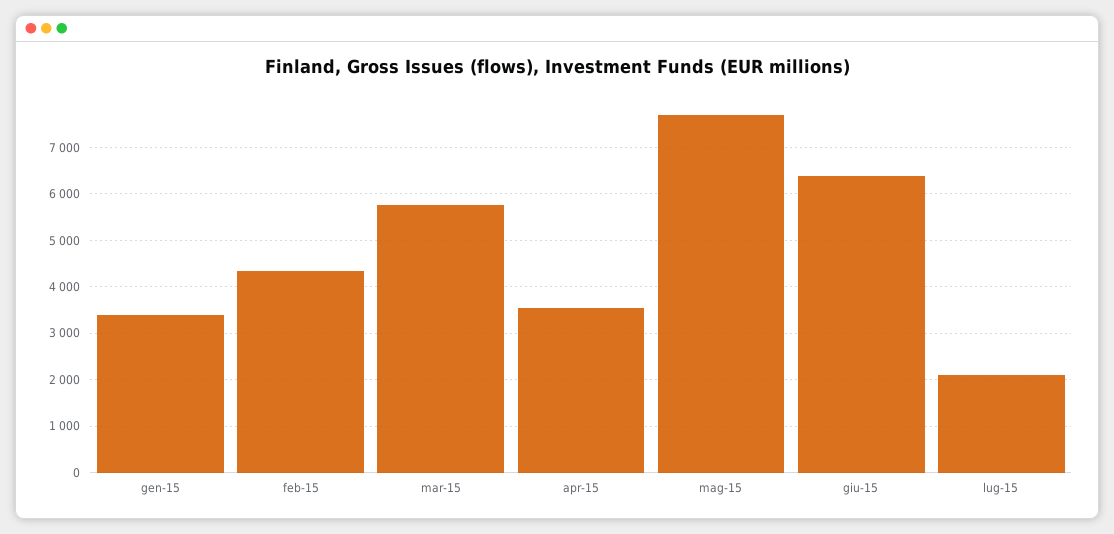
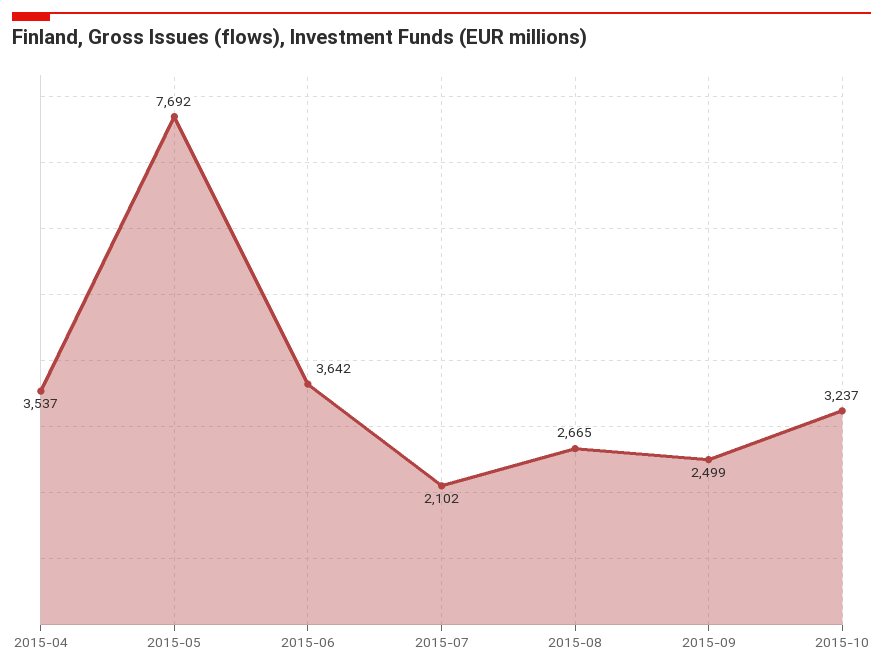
gen-15: 3400 -> none
feb-15: 4400 -> none
mar-15: 5800 -> none
giu-15: 6400 -> 3642
2015-08: none -> 2665
2015-09: none -> 2499
2015-10: none -> 3237

